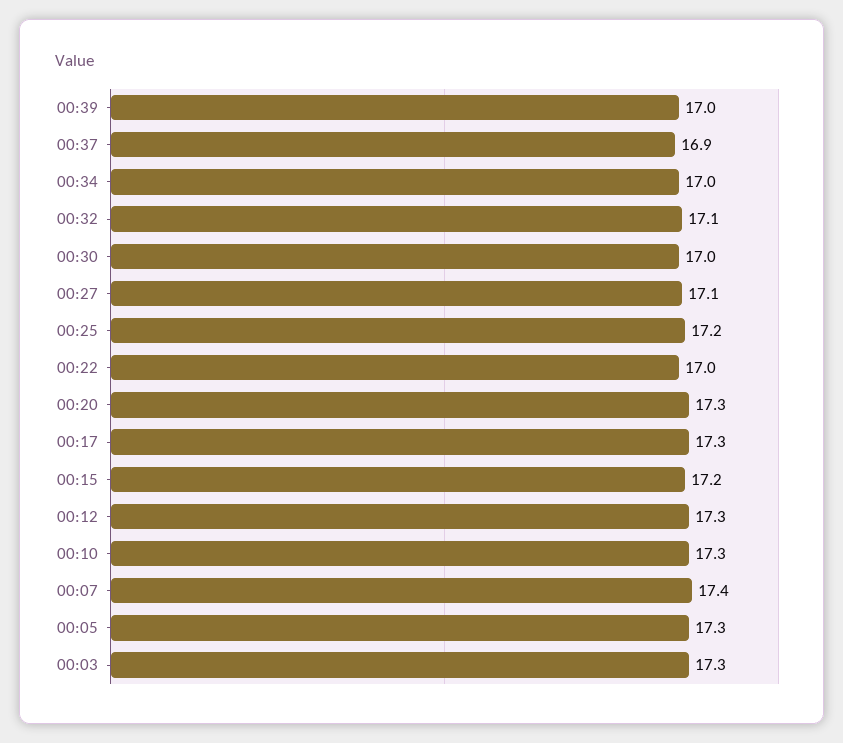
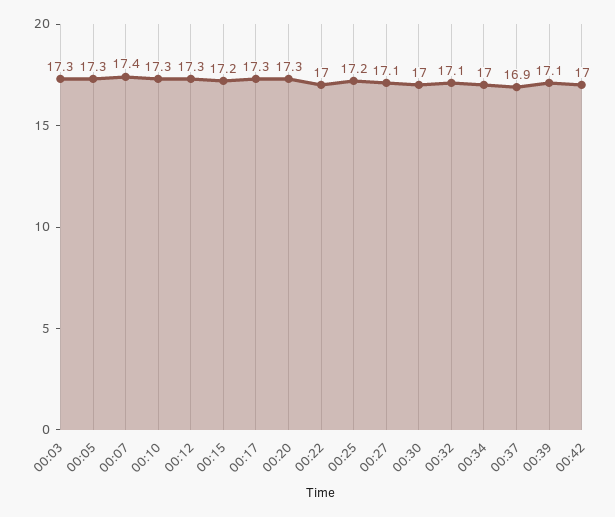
00:39: 17 -> 17.1
00:42: none -> 17

